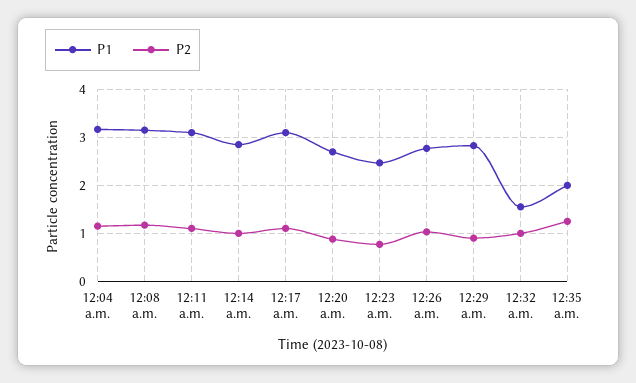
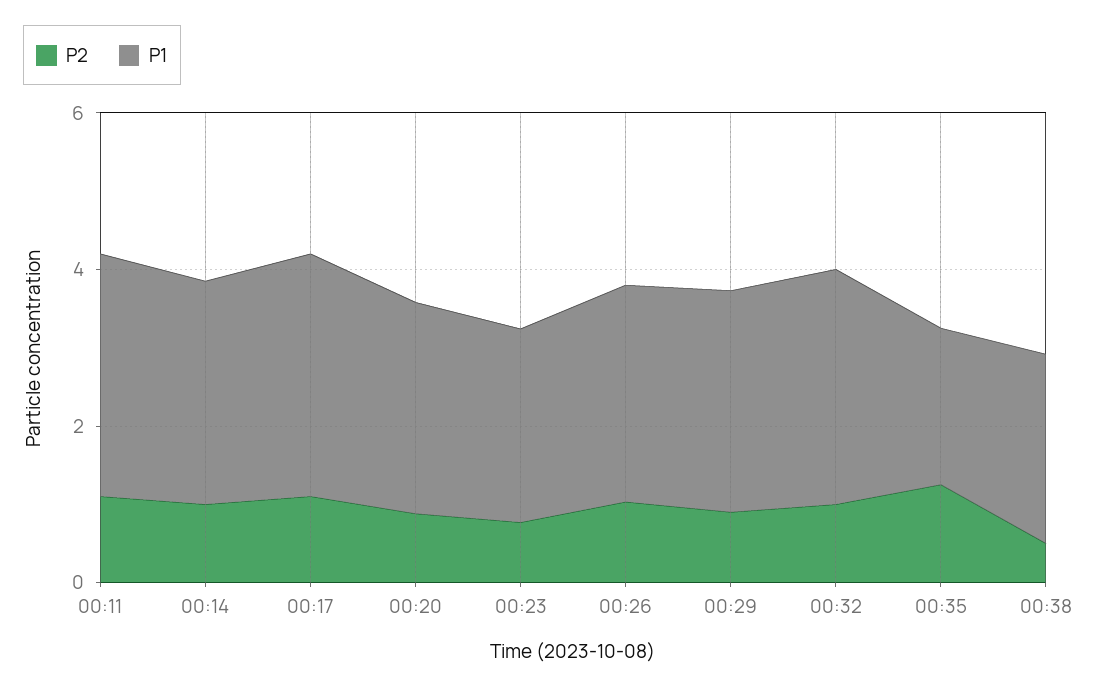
P1, 12:04 a.m.: 3.2 -> none
P2, 12:04 a.m.: 1.2 -> none
P1, 12:08 a.m.: 3.2 -> none
P2, 12:08 a.m.: 1.2 -> none
P1, 12:32 a.m.: 1.6 -> 3
P2, 00:38: none -> 0.5
P1, 00:38: none -> 2.5

